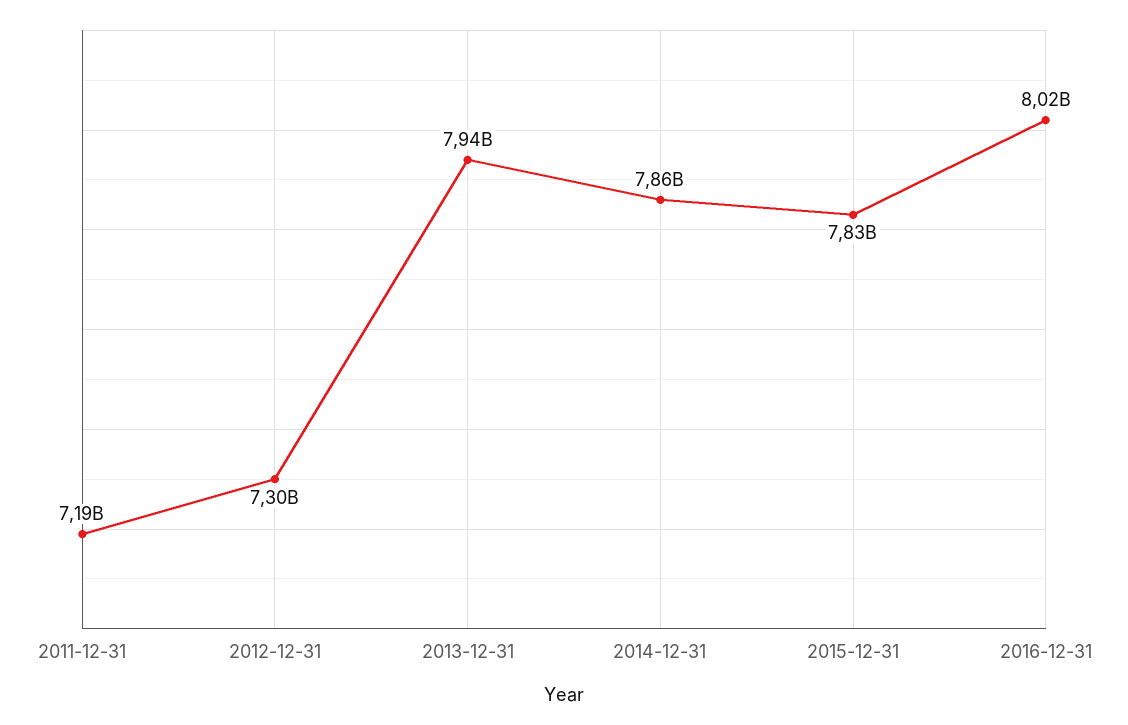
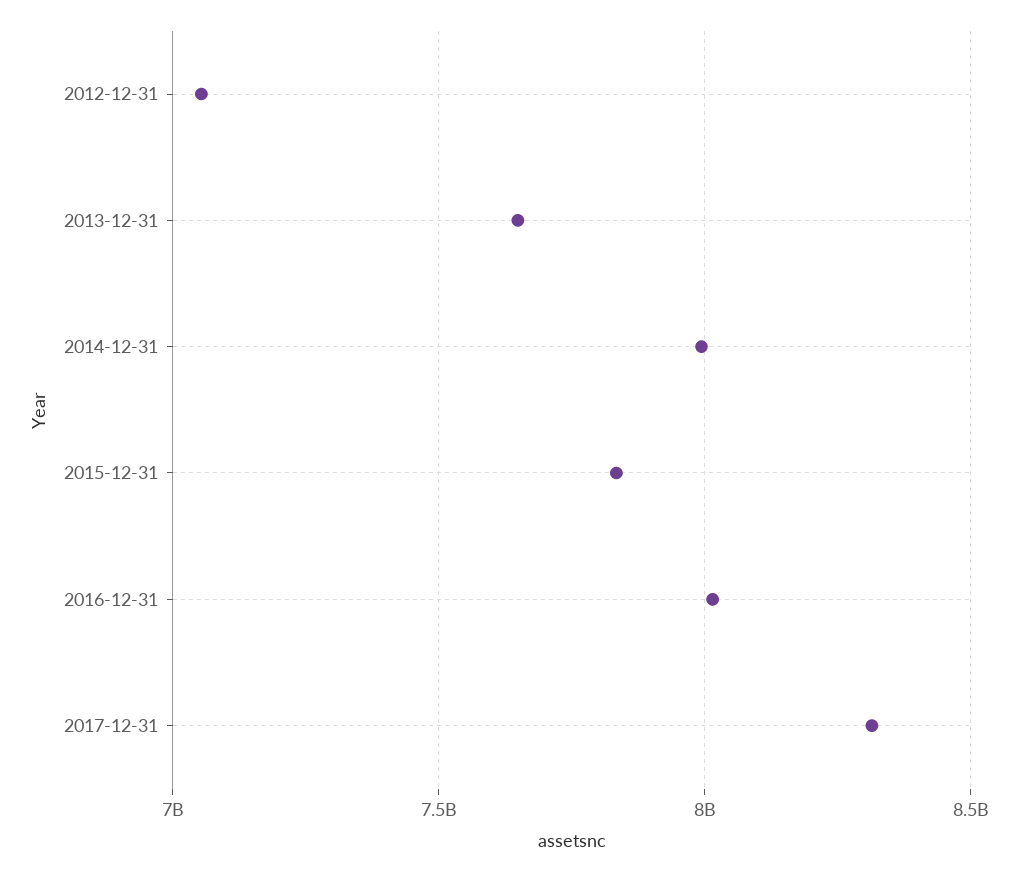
2011-12-31: 7190000000 -> none
2012-12-31: 7300000000 -> 7050000000
2013-12-31: 7940000000 -> 7650000000
2014-12-31: 7860000000 -> 8000000000
2017-12-31: none -> 8300000000

